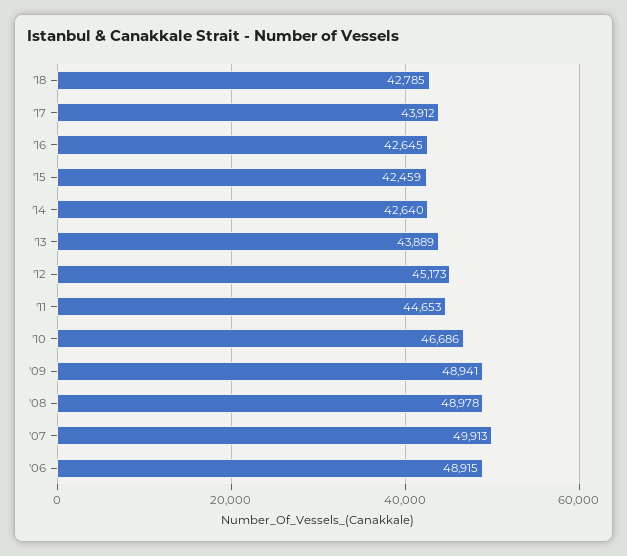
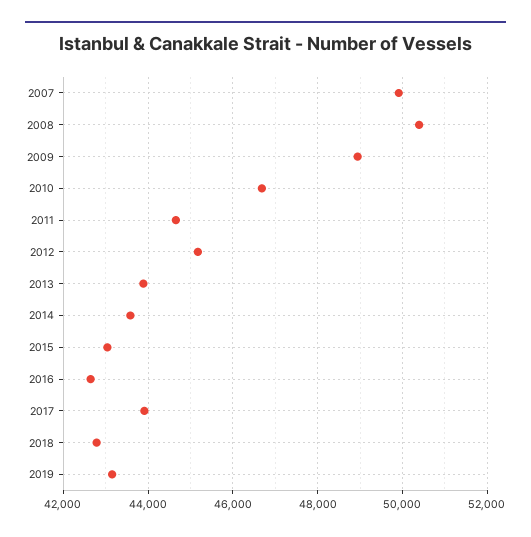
'15: 42459 -> 43000
'14: 42640 -> 43600
'08: 48978 -> 50400
'06: 48915 -> none
2019: none -> 43200

